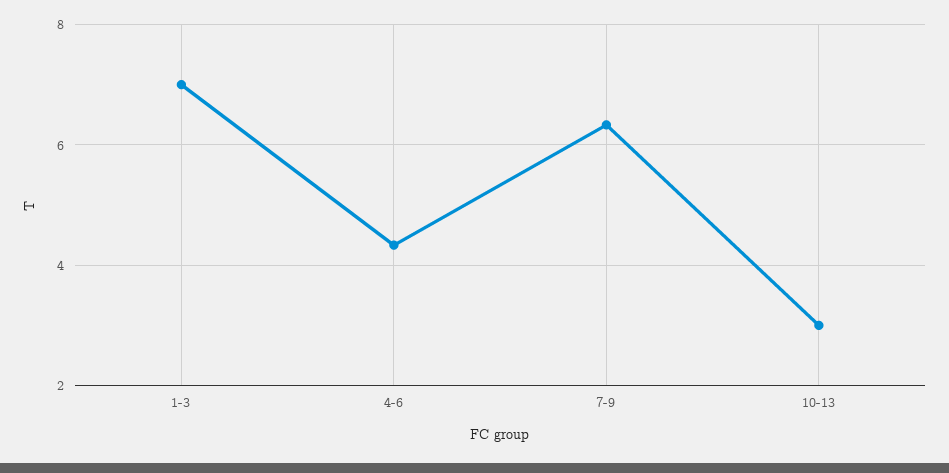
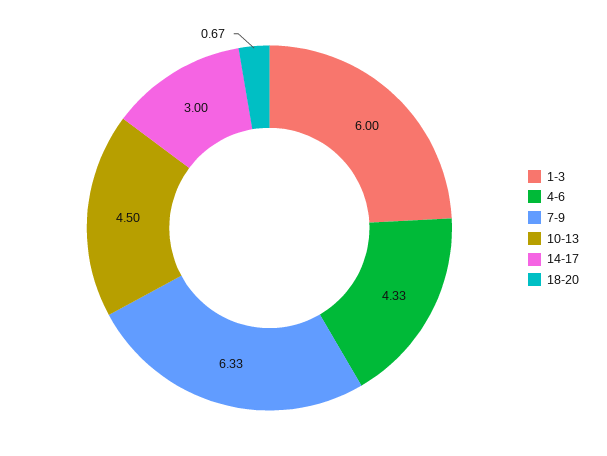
1-3: 7 -> 6
10-13: 3 -> 4.5
14-17: none -> 3
18-20: none -> 0.67

